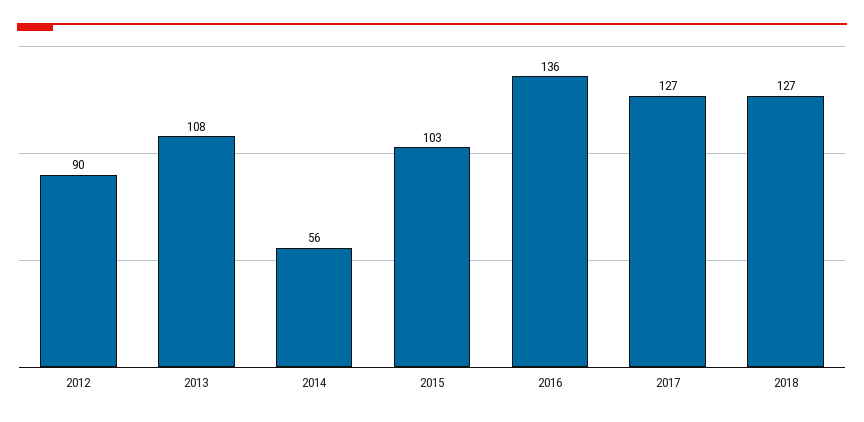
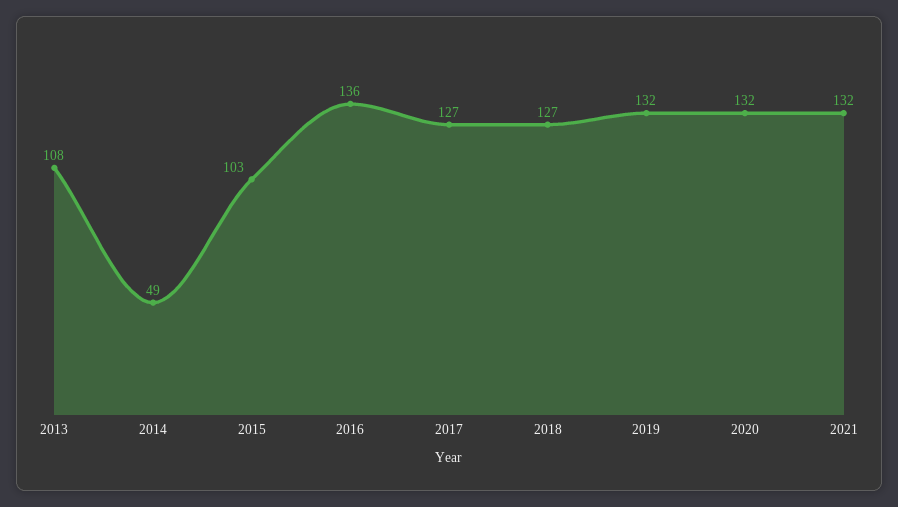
2012: 90 -> none
2014: 56 -> 49
2019: none -> 132
2020: none -> 132
2021: none -> 132

